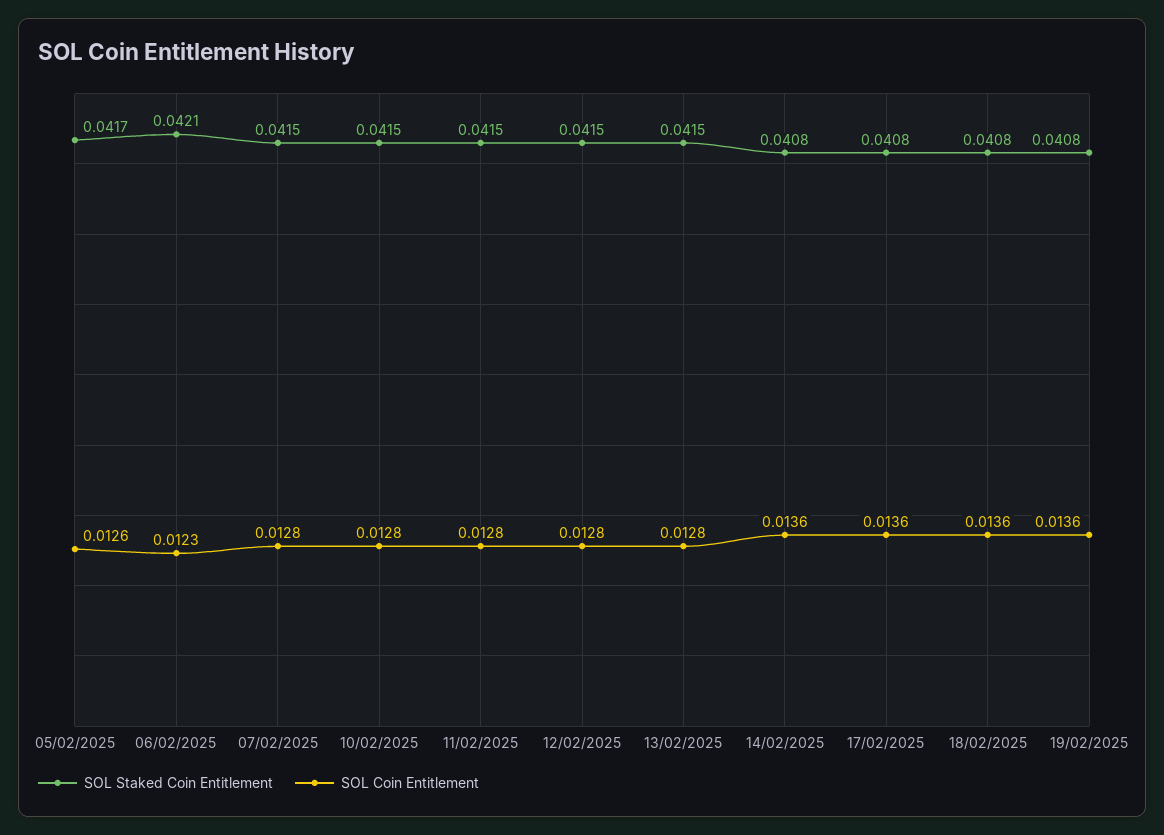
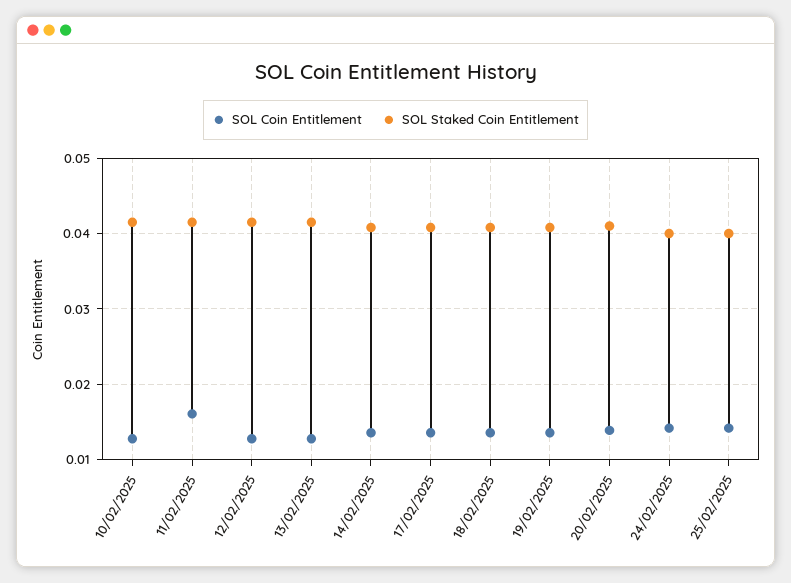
SOL Staked Coin Entitlement, 05/02/2025: 0.0417 -> none
SOL Coin Entitlement, 05/02/2025: 0.0126 -> none
SOL Staked Coin Entitlement, 06/02/2025: 0.0421 -> none
SOL Coin Entitlement, 06/02/2025: 0.0123 -> none
SOL Staked Coin Entitlement, 07/02/2025: 0.0415 -> none
SOL Coin Entitlement, 07/02/2025: 0.0128 -> none
SOL Coin Entitlement, 11/02/2025: 0.0128 -> 0.016
SOL Coin Entitlement, 20/02/2025: none -> 0.014
SOL Staked Coin Entitlement, 20/02/2025: none -> 0.041
SOL Coin Entitlement, 24/02/2025: none -> 0.014
SOL Staked Coin Entitlement, 24/02/2025: none -> 0.04
SOL Coin Entitlement, 25/02/2025: none -> 0.014
SOL Staked Coin Entitlement, 25/02/2025: none -> 0.04

